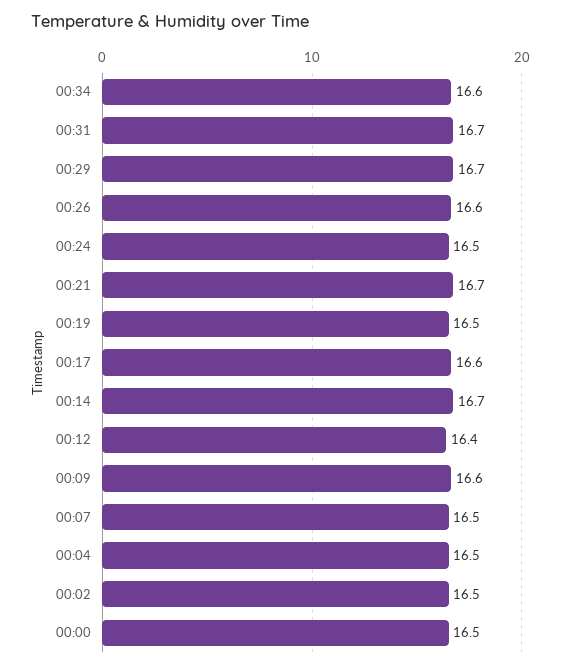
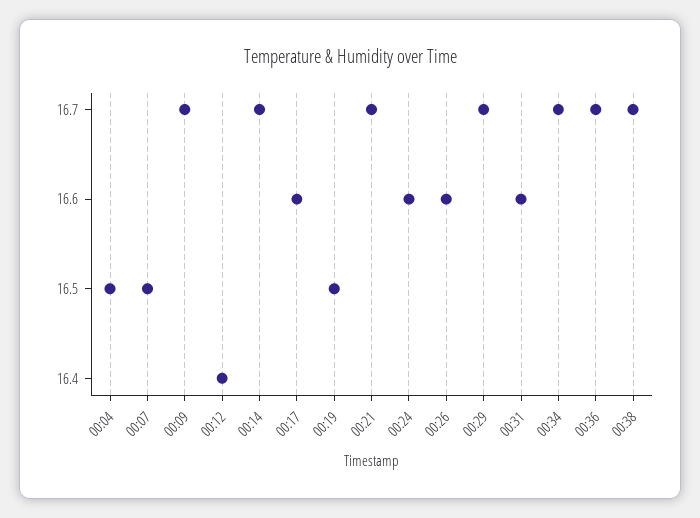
00:34: 16.6 -> 16.7
00:31: 16.7 -> 16.6
00:24: 16.5 -> 16.6
00:09: 16.6 -> 16.7
00:02: 16.5 -> none
00:00: 16.5 -> none
00:36: none -> 16.7
00:38: none -> 16.7

